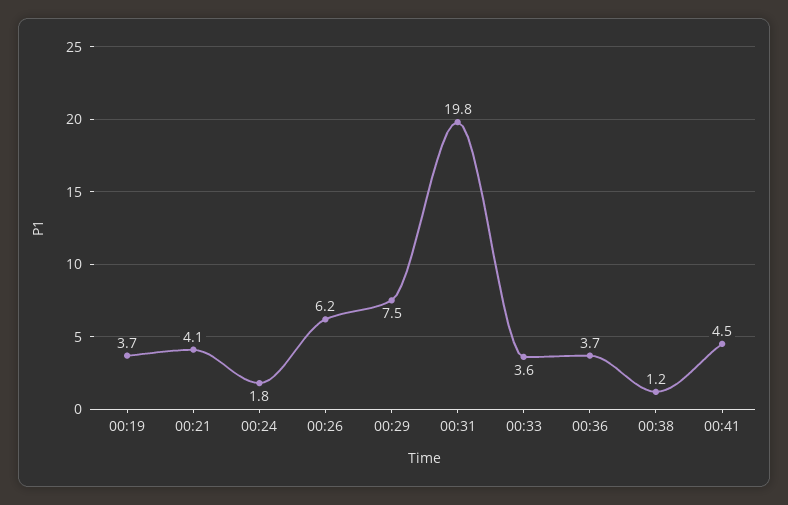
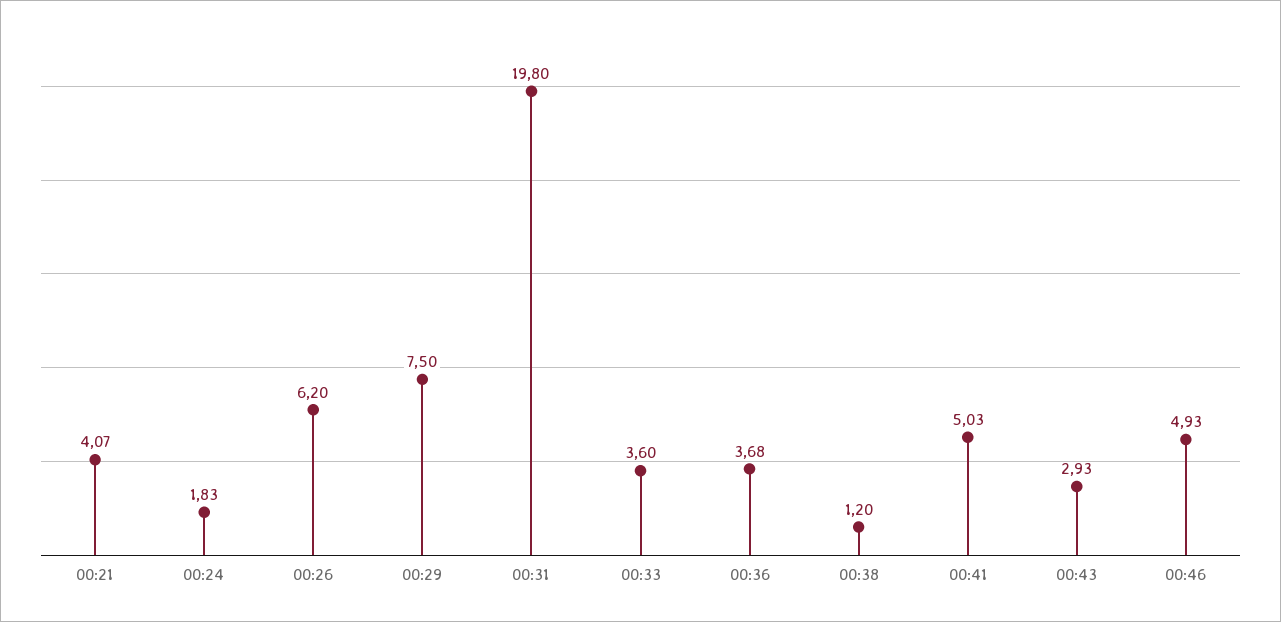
00:19: 3.7 -> none
00:41: 4.5 -> 5.03
00:43: none -> 2.93
00:46: none -> 4.93

